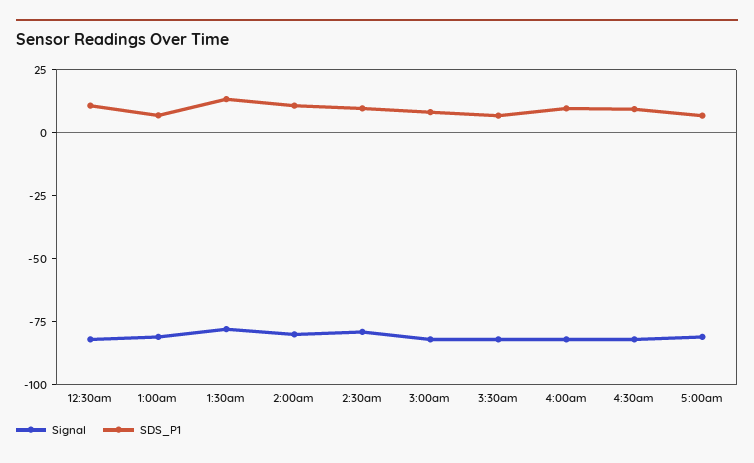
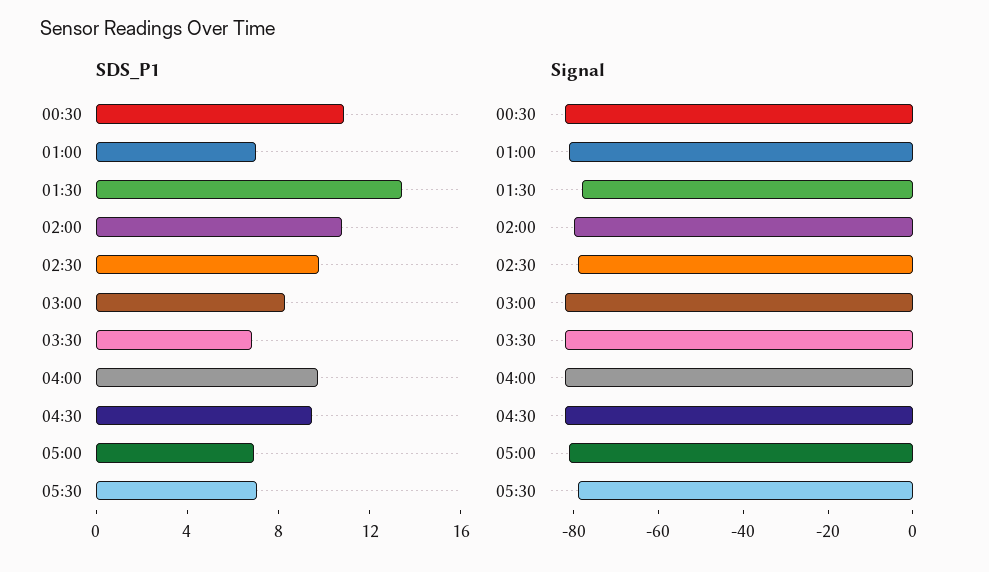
SDS_P1, 05:30: none -> 7
Signal, 05:30: none -> -80

